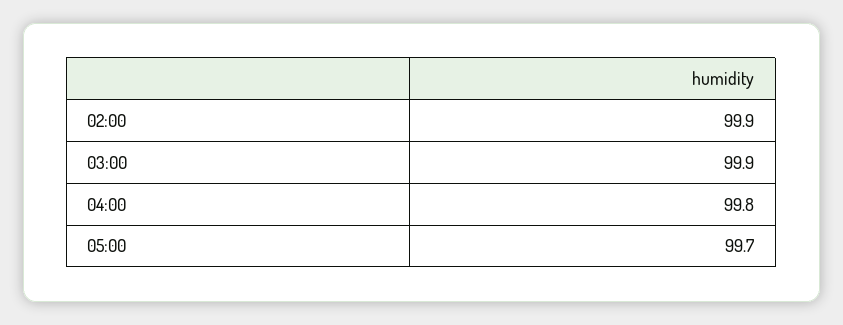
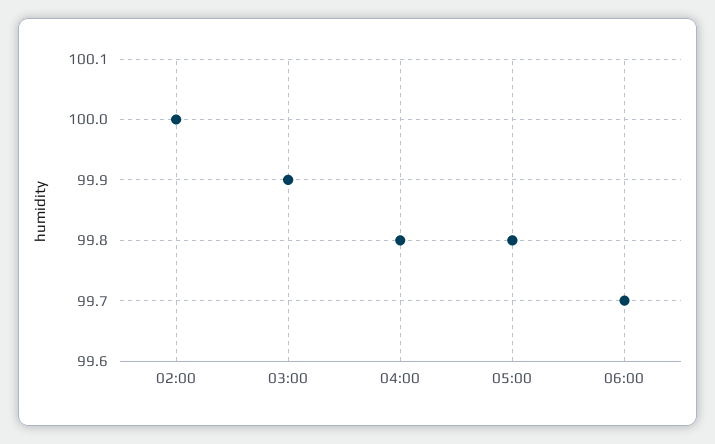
02:00: 99.9 -> 100
05:00: 99.7 -> 99.8
06:00: none -> 99.7

